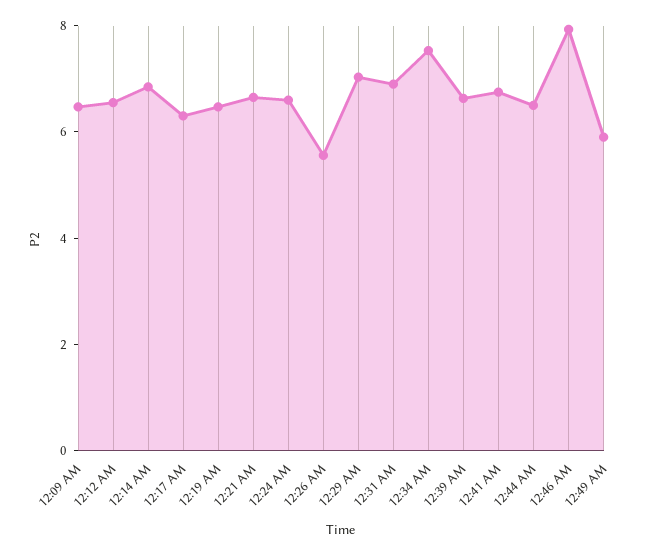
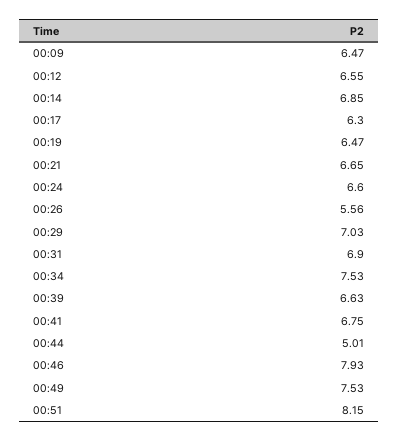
12:44 AM: 6.5 -> 5.01
12:49 AM: 6 -> 7.53
00:51: none -> 8.15

